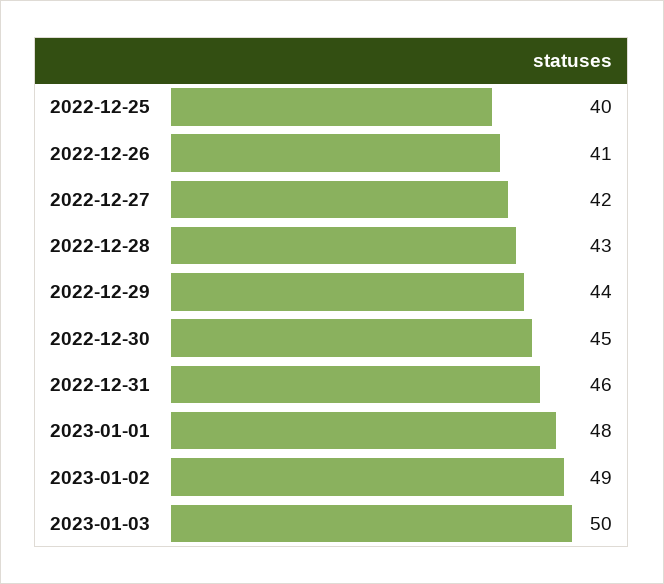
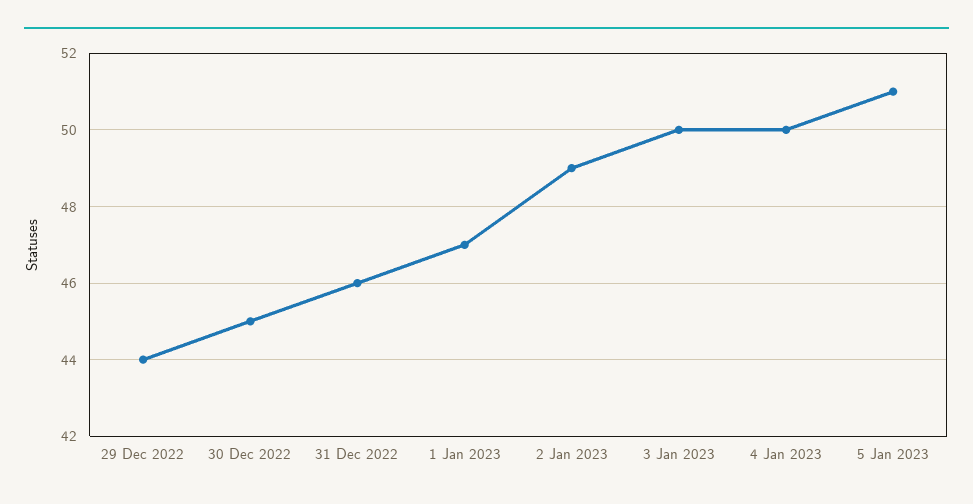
2022-12-25: 40 -> none
2022-12-26: 41 -> none
2022-12-27: 42 -> none
2022-12-28: 43 -> none
2023-01-01: 48 -> 47
4 Jan 2023: none -> 50
5 Jan 2023: none -> 51

